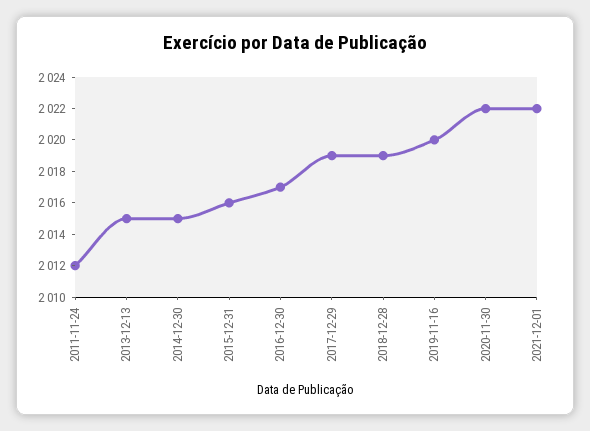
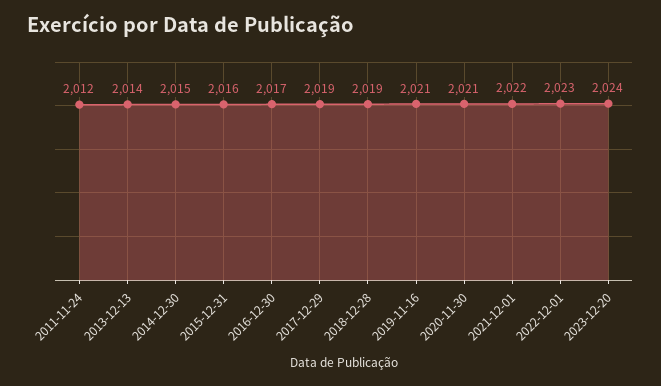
2013-12-13: 2015 -> 2014
2019-11-16: 2020 -> 2021
2020-11-30: 2022 -> 2021
2022-12-01: none -> 2023
2023-12-20: none -> 2024

